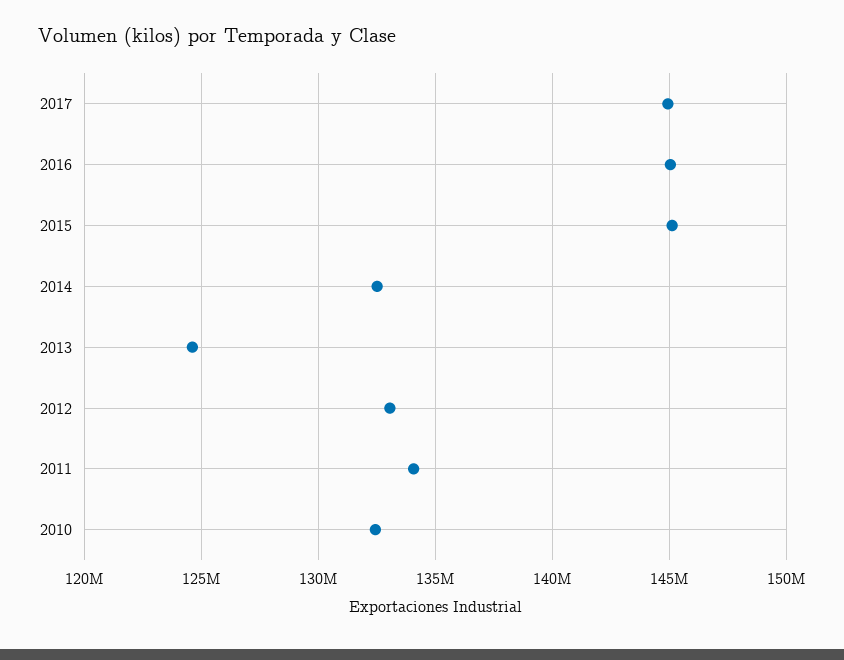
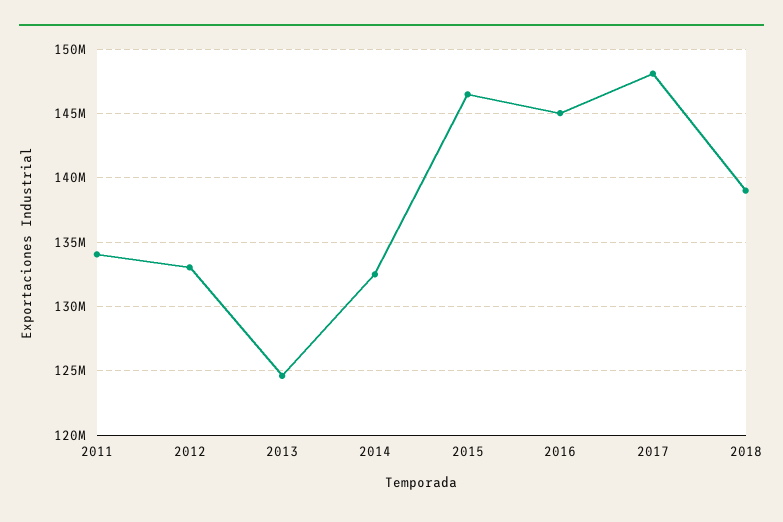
2017: 145000000 -> 148000000
2015: 145000000 -> 146500000
2010: 132500000 -> none
2018: none -> 139000000

